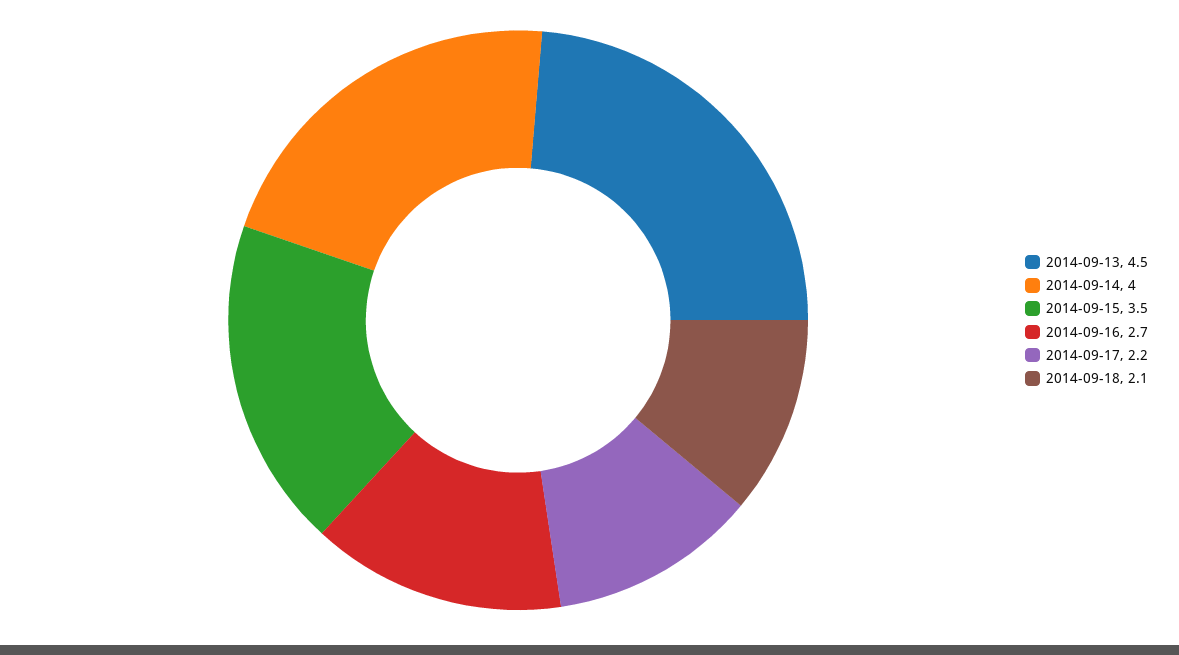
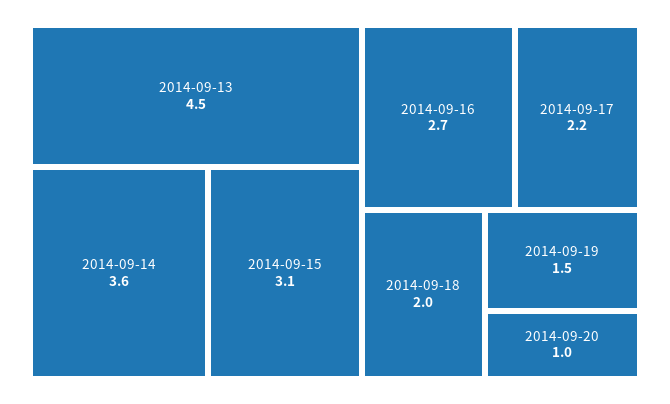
2014-09-14: 4 -> 3.6
2014-09-15: 3.5 -> 3.1
2014-09-18: 2.1 -> 2
2014-09-19: none -> 1.5
2014-09-20: none -> 1

